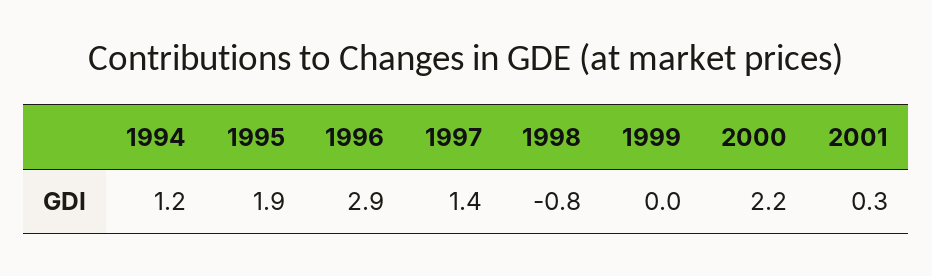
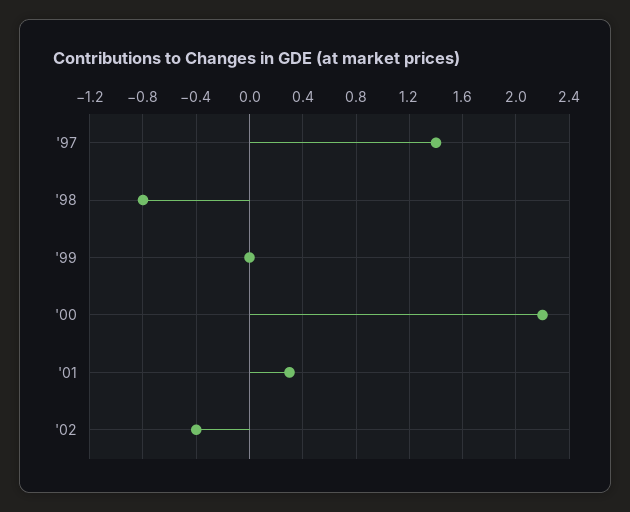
1994: 1.2 -> none
1995: 1.9 -> none
1996: 2.9 -> none
'02: none -> -0.4

